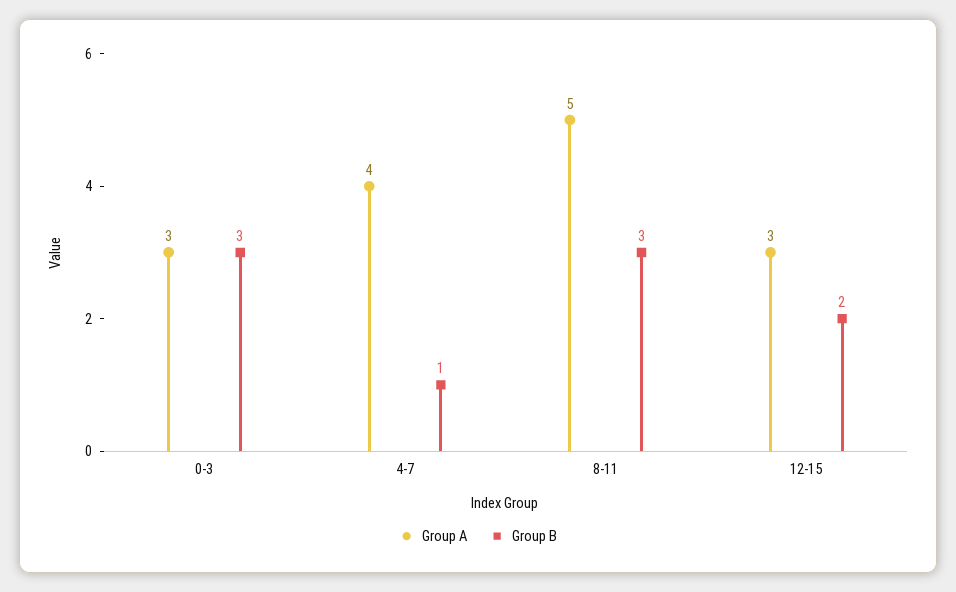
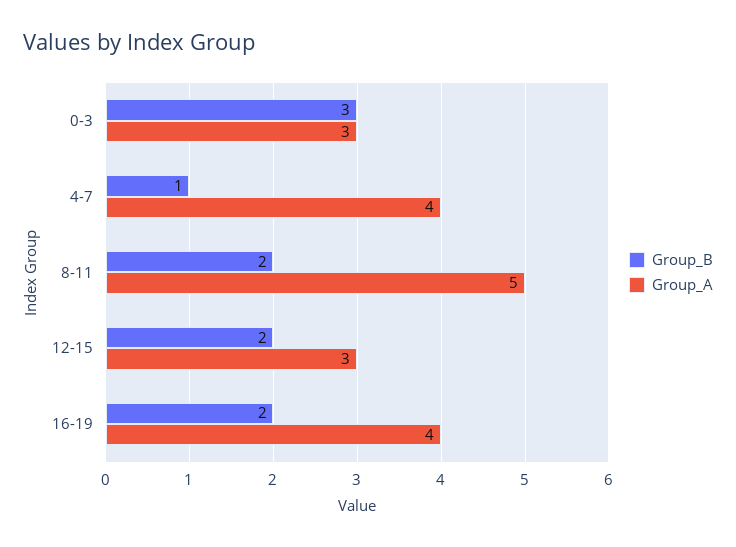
Group B, 8-11: 3 -> 2
Group B, 16-19: none -> 2
Group A, 16-19: none -> 4

